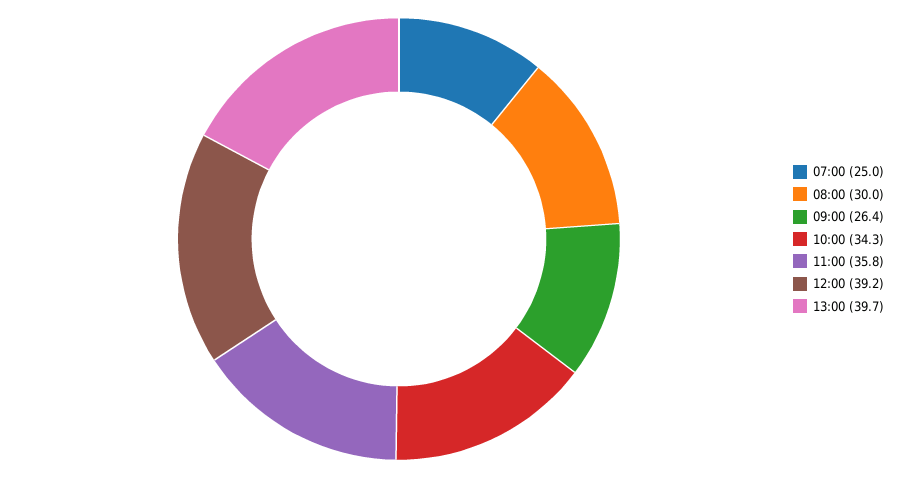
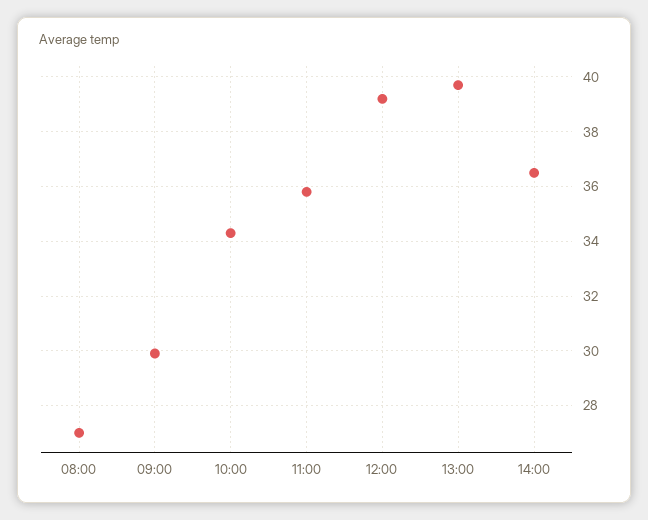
07:00: 25 -> none
08:00: 30 -> 27
09:00: 26.4 -> 30
14:00: none -> 36.5

